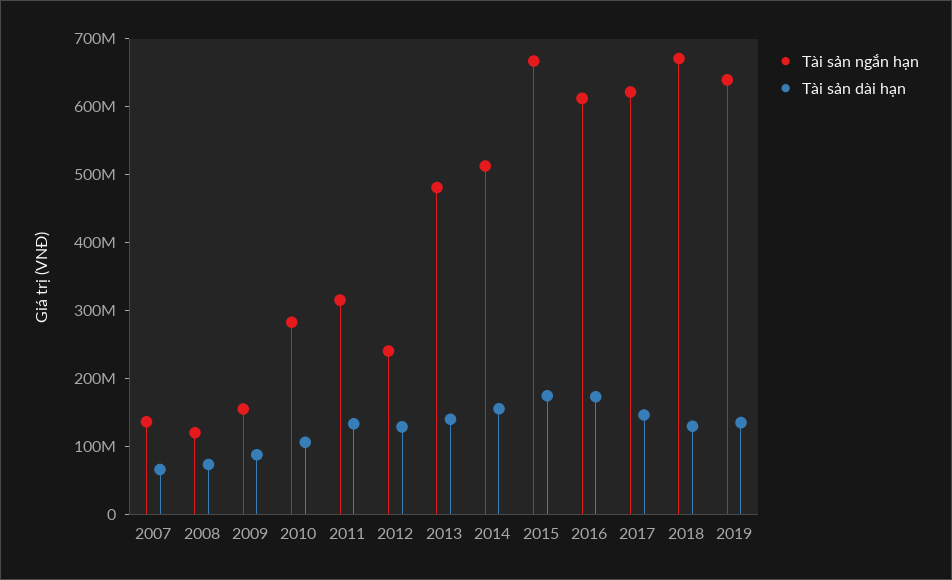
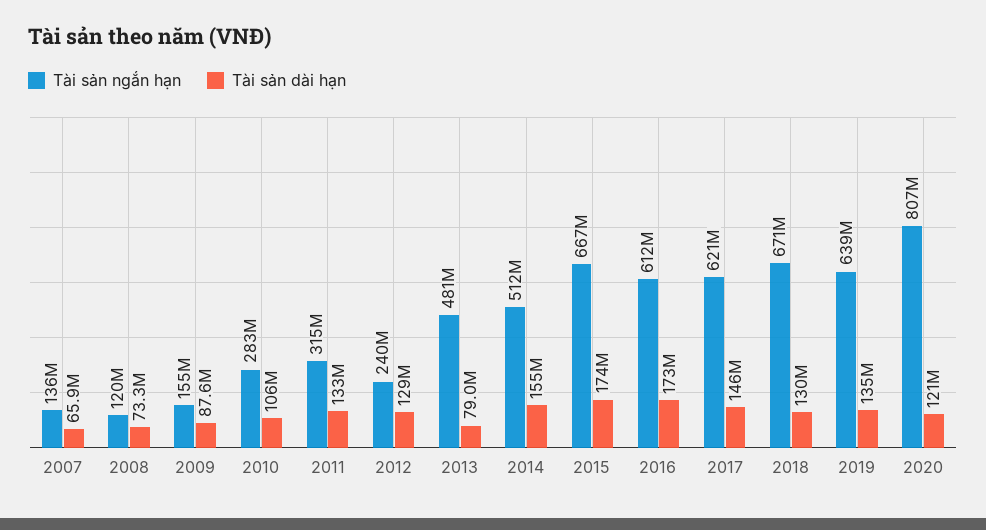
Tài sản dài hạn, 2013: 140000000 -> 79000000
Tài sản ngắn hạn, 2020: none -> 807000000
Tài sản dài hạn, 2020: none -> 121000000

